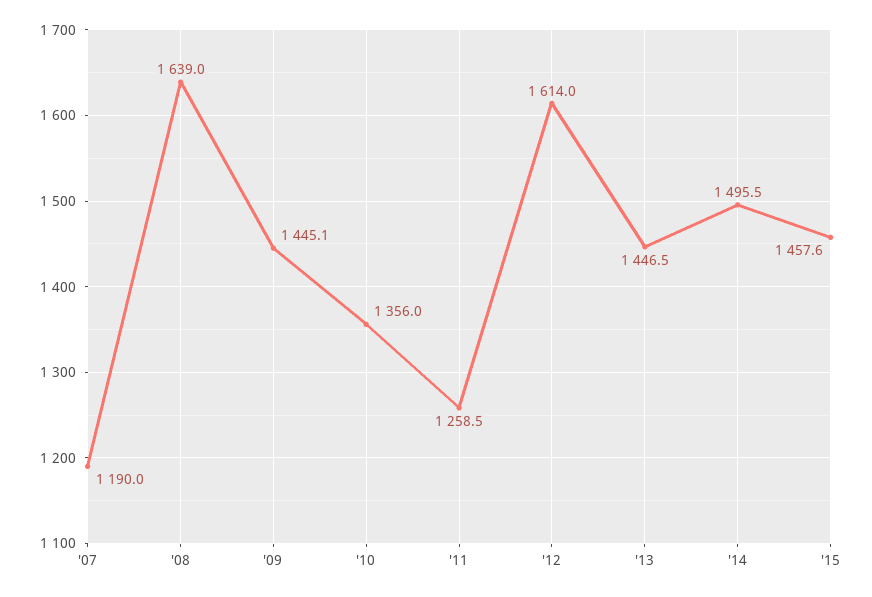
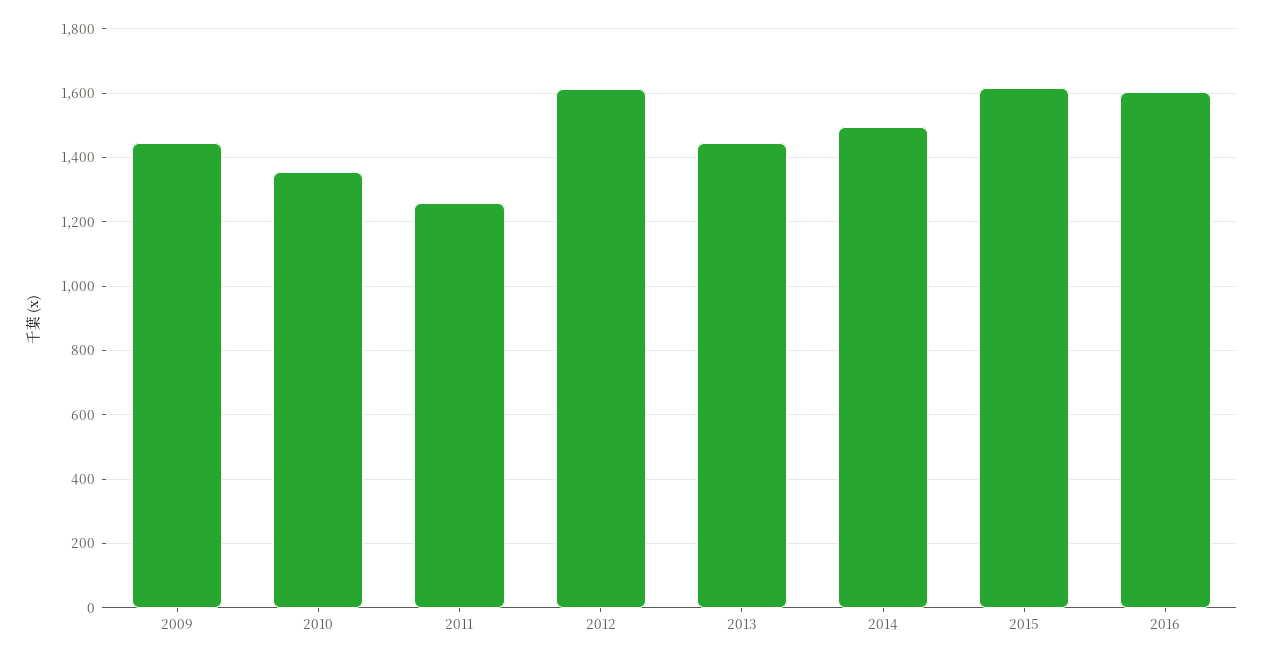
'07: 1190 -> none
'08: 1639 -> none
'15: 1457.6 -> 1620
2016: none -> 1600

